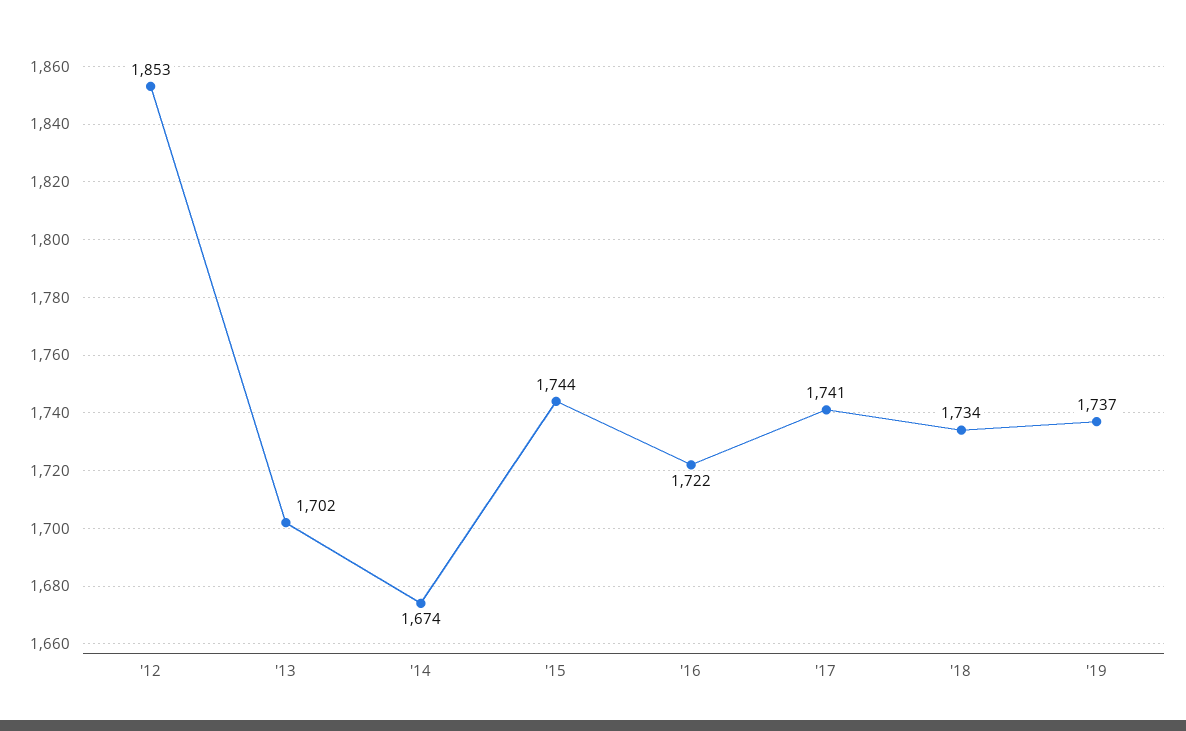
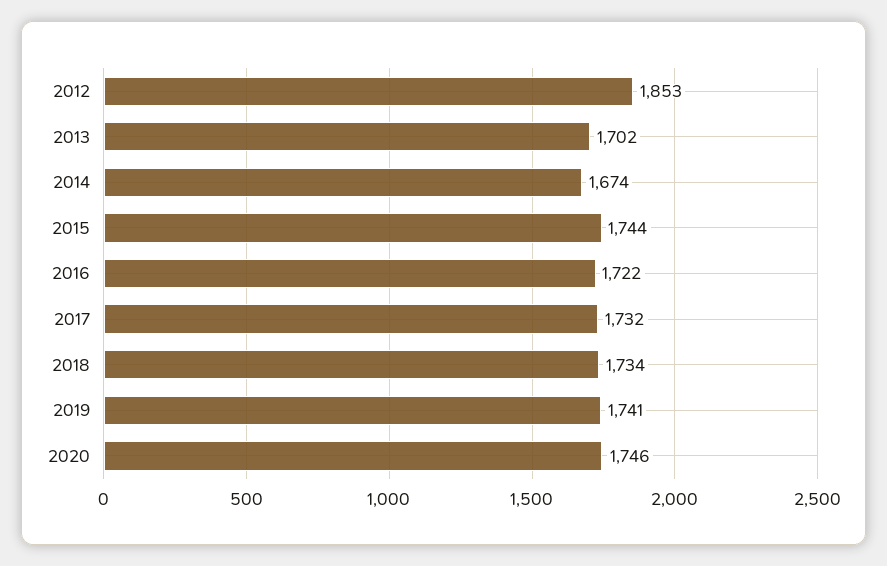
'17: 1741 -> 1732
'19: 1737 -> 1741
2020: none -> 1746

